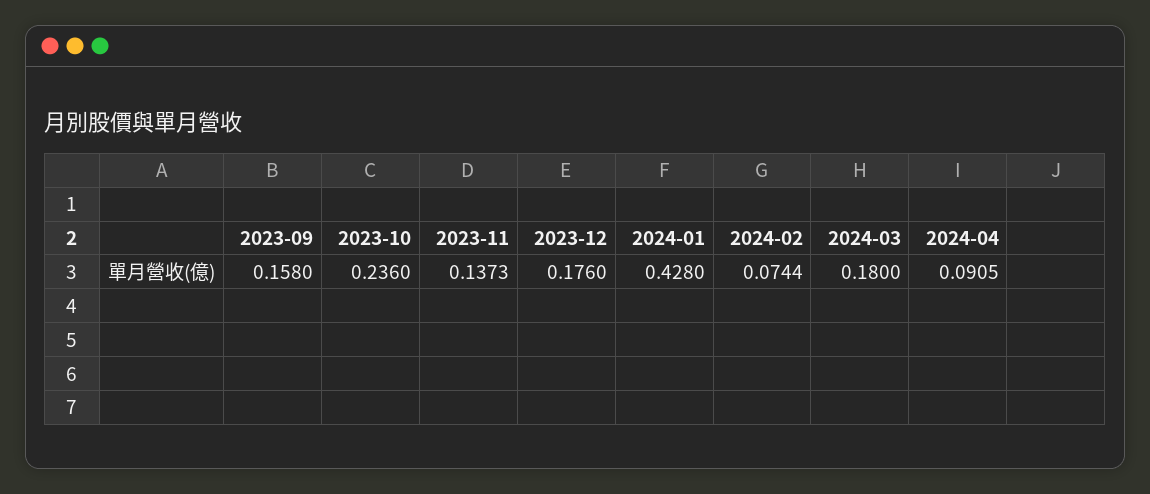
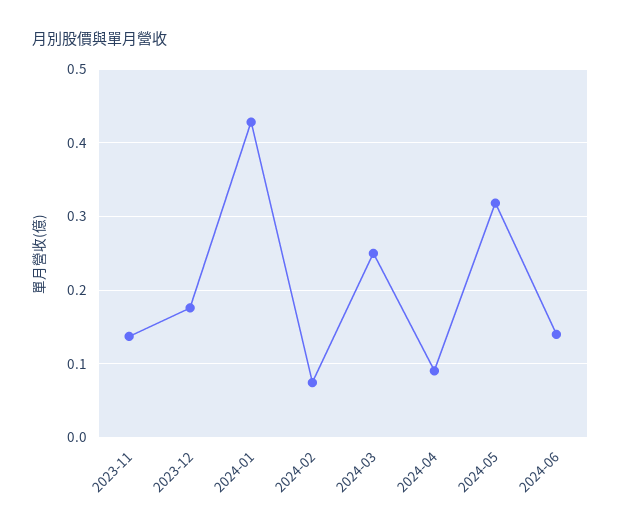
2023-09: 0.158 -> none
2023-10: 0.236 -> none
2024-03: 0.18 -> 0.25
2024-05: none -> 0.32
2024-06: none -> 0.14

